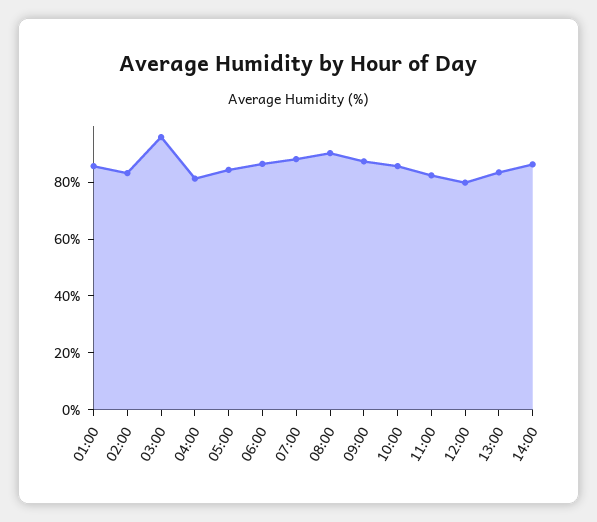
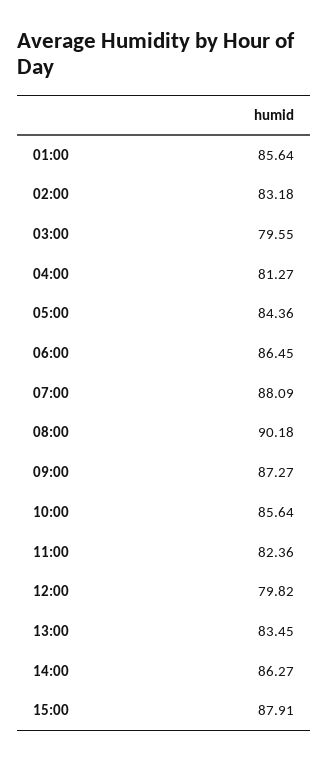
03:00: 95 -> 79.55
15:00: none -> 87.91

